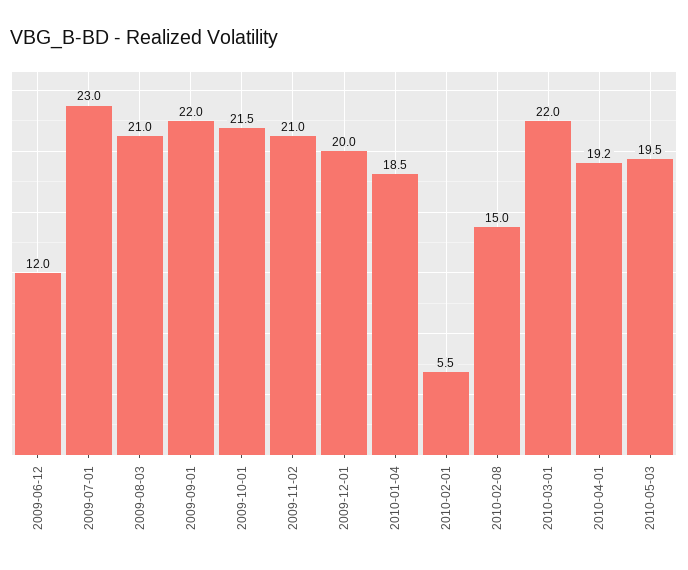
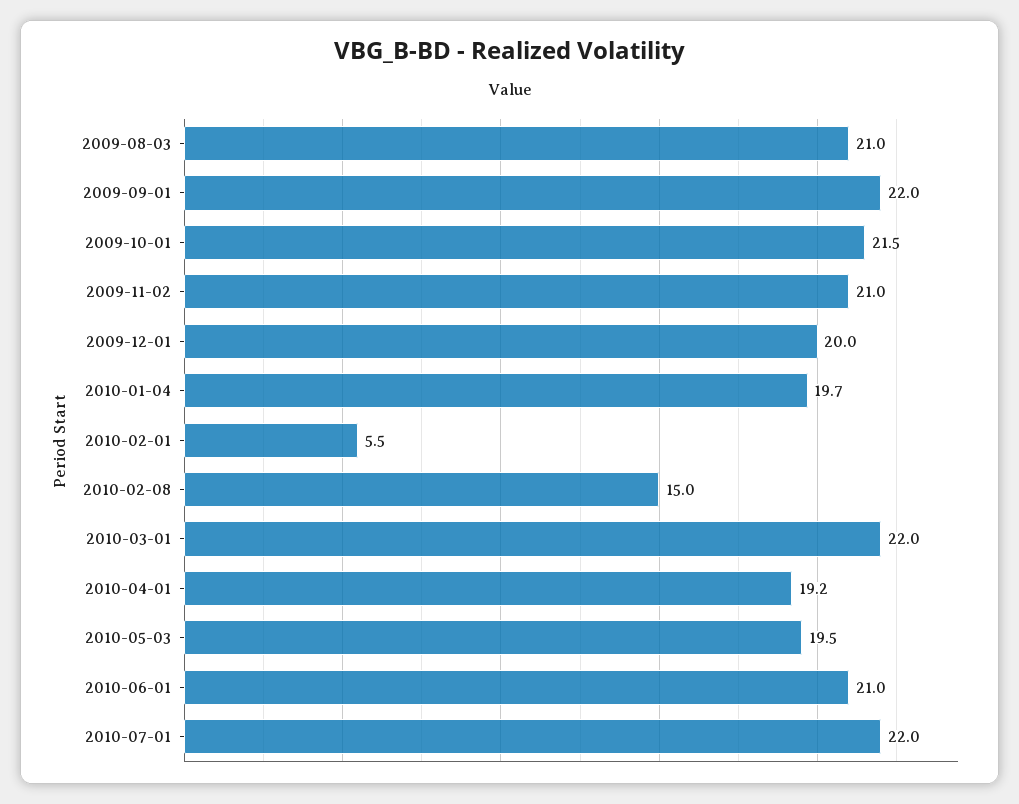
2009-06-12: 12 -> none
2009-07-01: 23 -> none
2010-01-04: 18.5 -> 19.7
2010-06-01: none -> 21
2010-07-01: none -> 22

